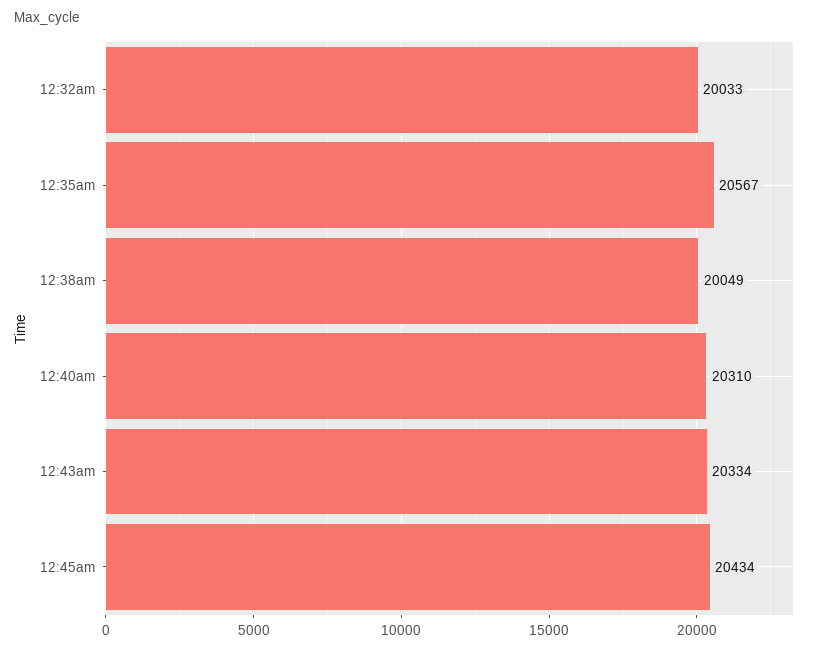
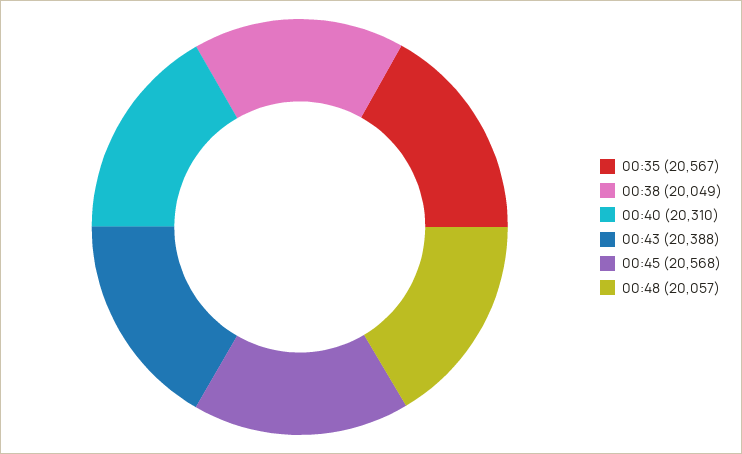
12:32am: 20033 -> none
12:43am: 20334 -> 20388
12:45am: 20434 -> 20568
00:48: none -> 20057

